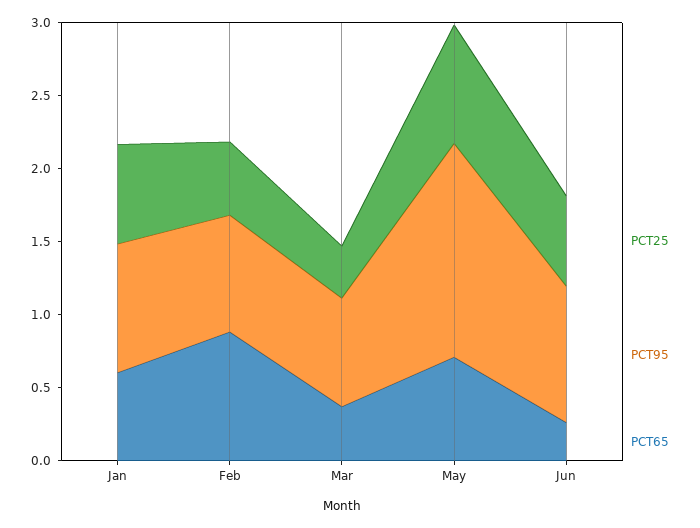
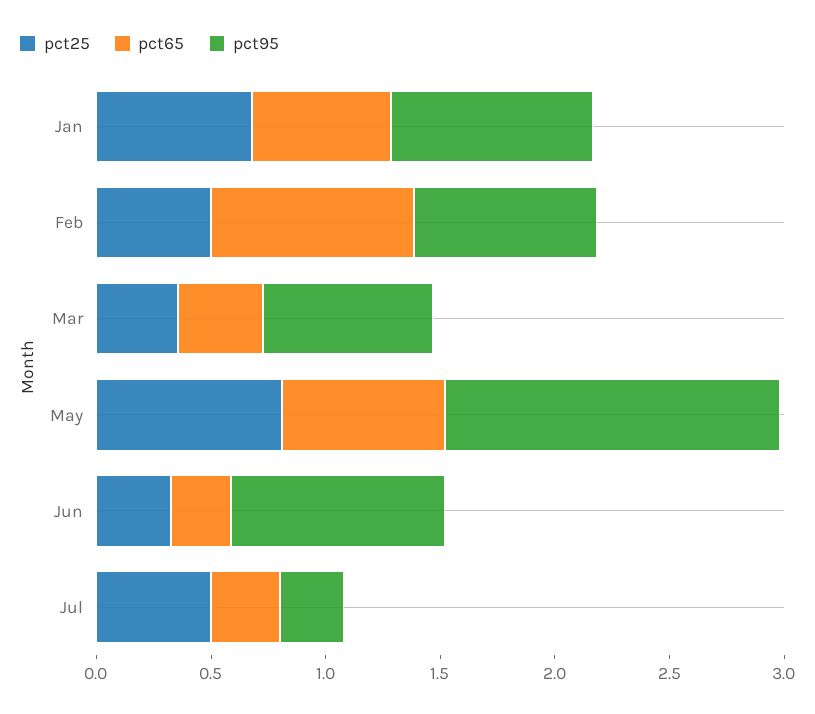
PCT25, Jun: 0.6 -> 0.3
PCT25, Jul: none -> 0.5
PCT65, Jul: none -> 0.3
PCT95, Jul: none -> 0.3

